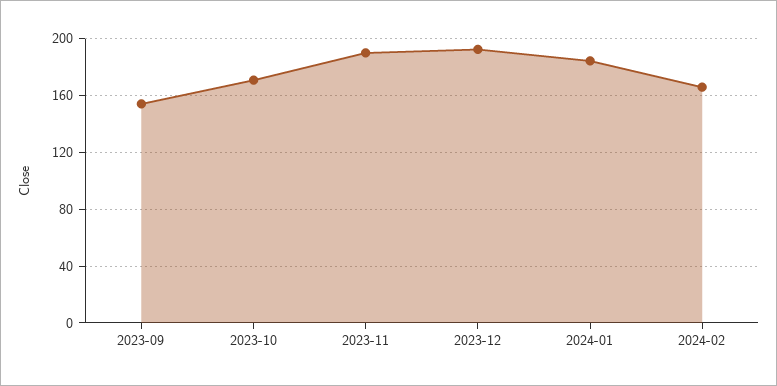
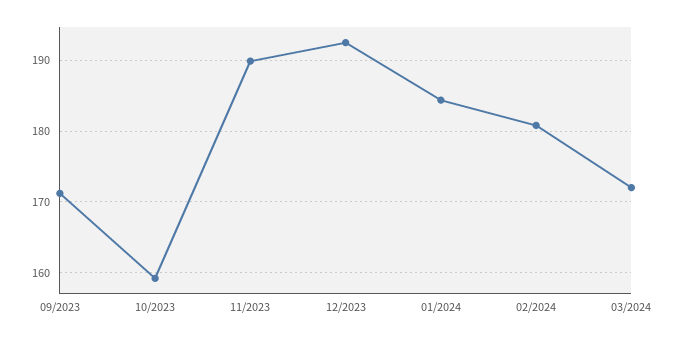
2023-09: 155 -> 171
2023-10: 170 -> 159
2024-02: 165 -> 181
03/2024: none -> 172

